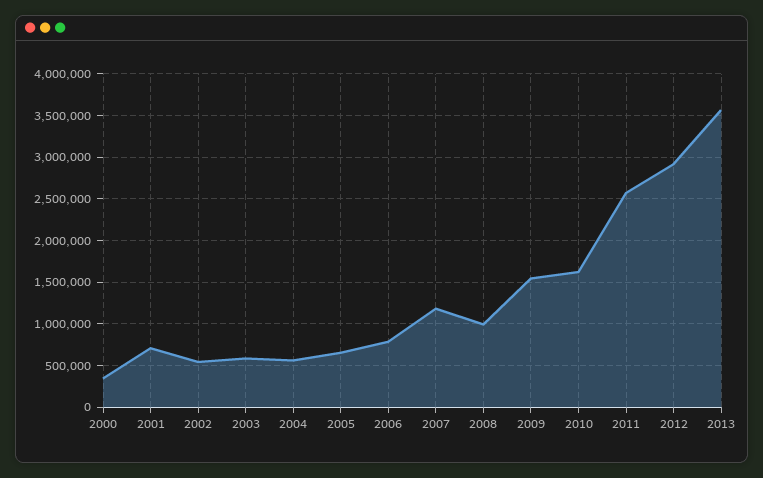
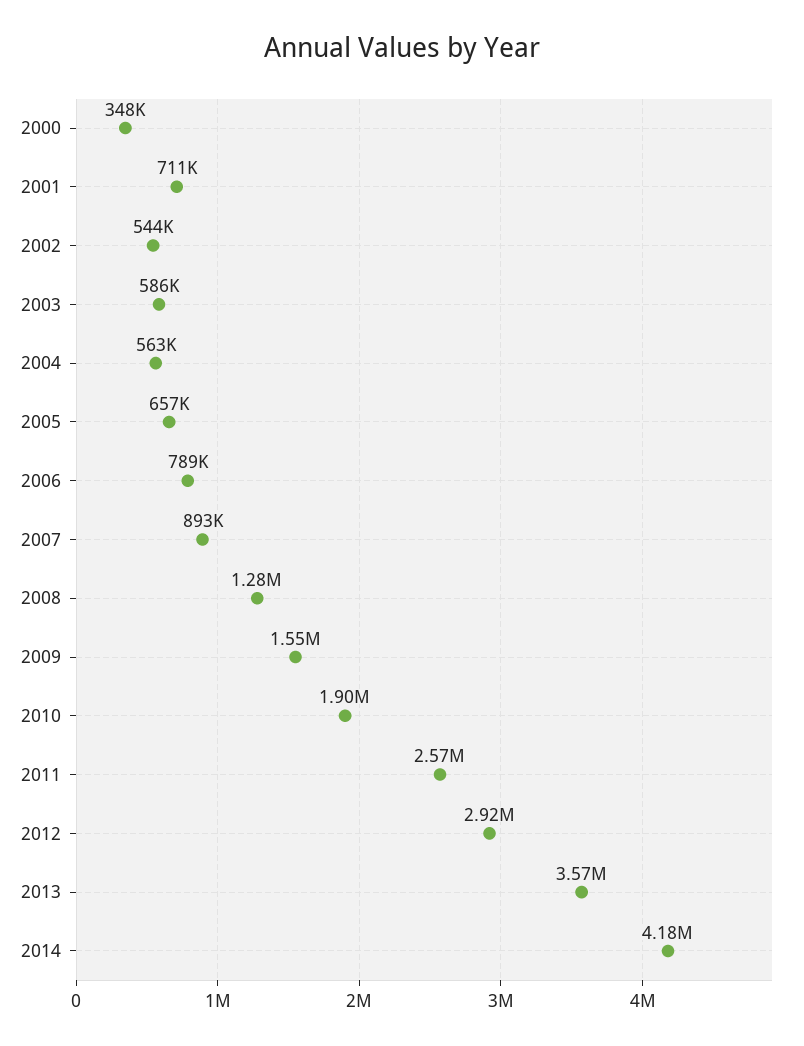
2007: 1200000 -> 893000
2008: 1000000 -> 1280000
2010: 1600000 -> 1900000
2014: none -> 4180000

